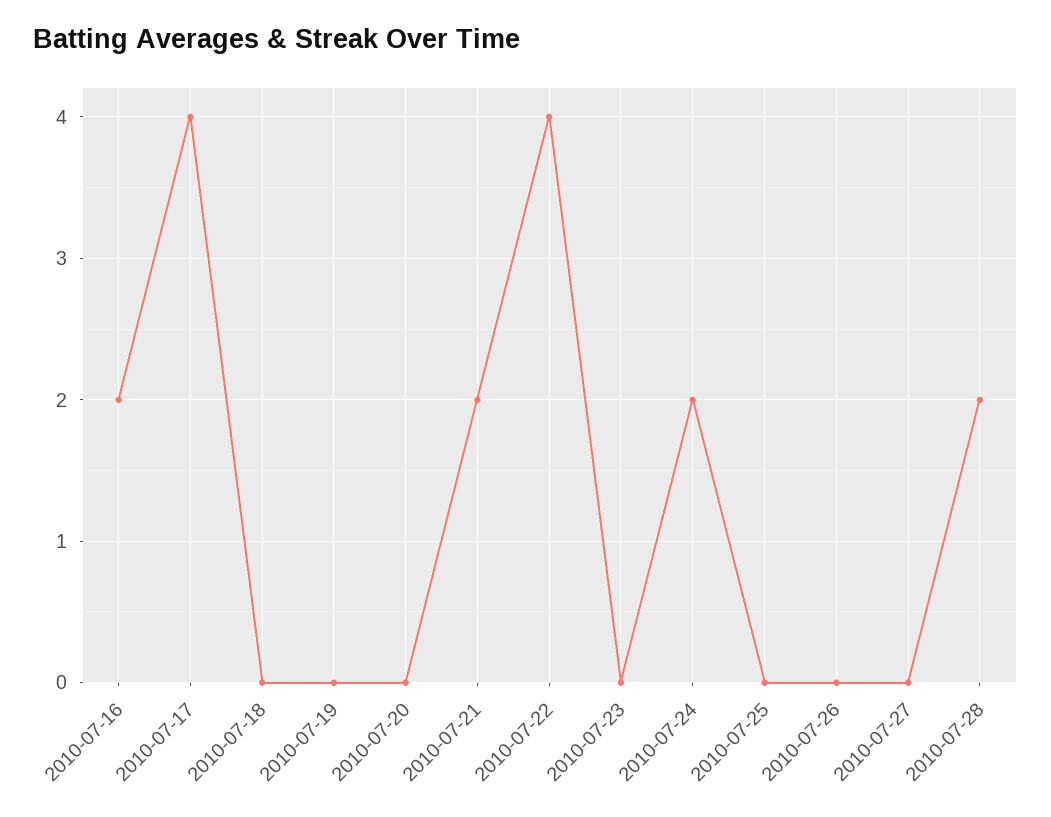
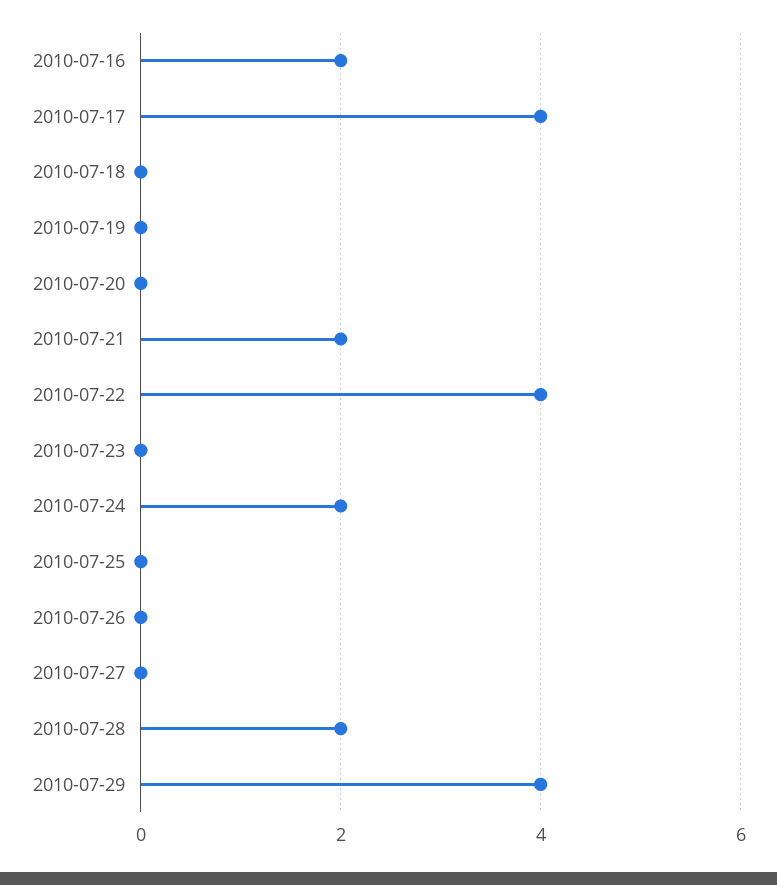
2010-07-29: none -> 4

